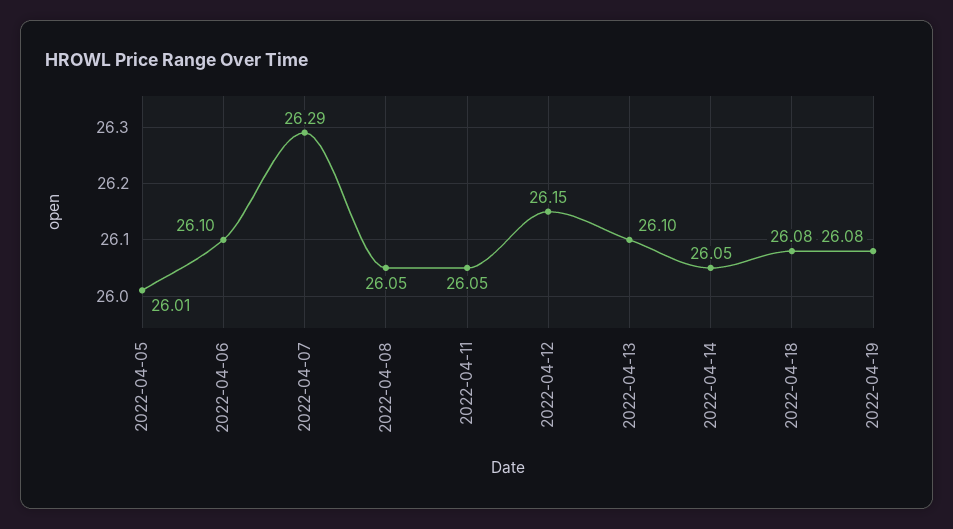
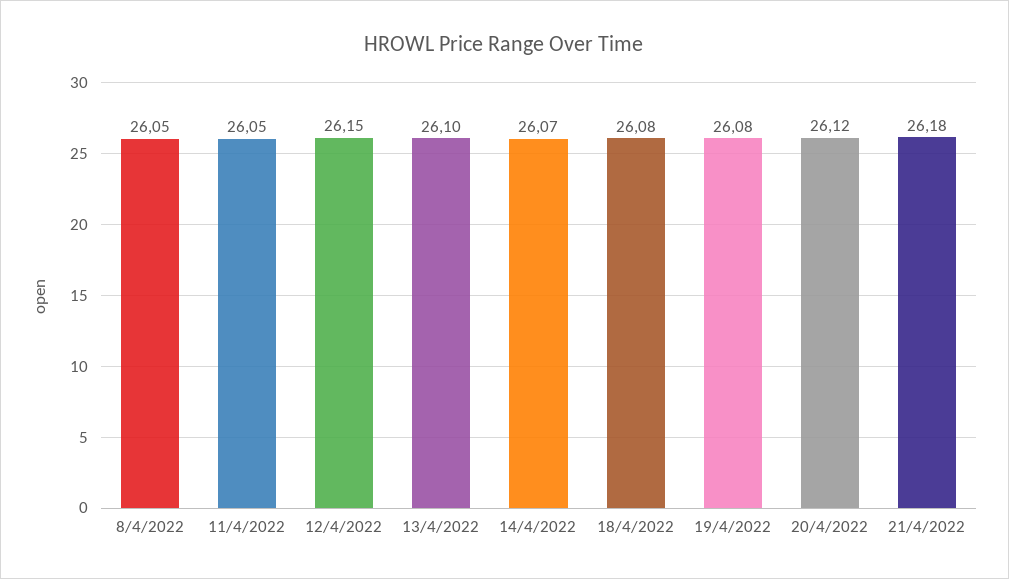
2022-04-05: 26.01 -> none
2022-04-06: 26.1 -> none
2022-04-07: 26.29 -> none
2022-04-14: 26.05 -> 26.07
20/4/2022: none -> 26.12
21/4/2022: none -> 26.18

